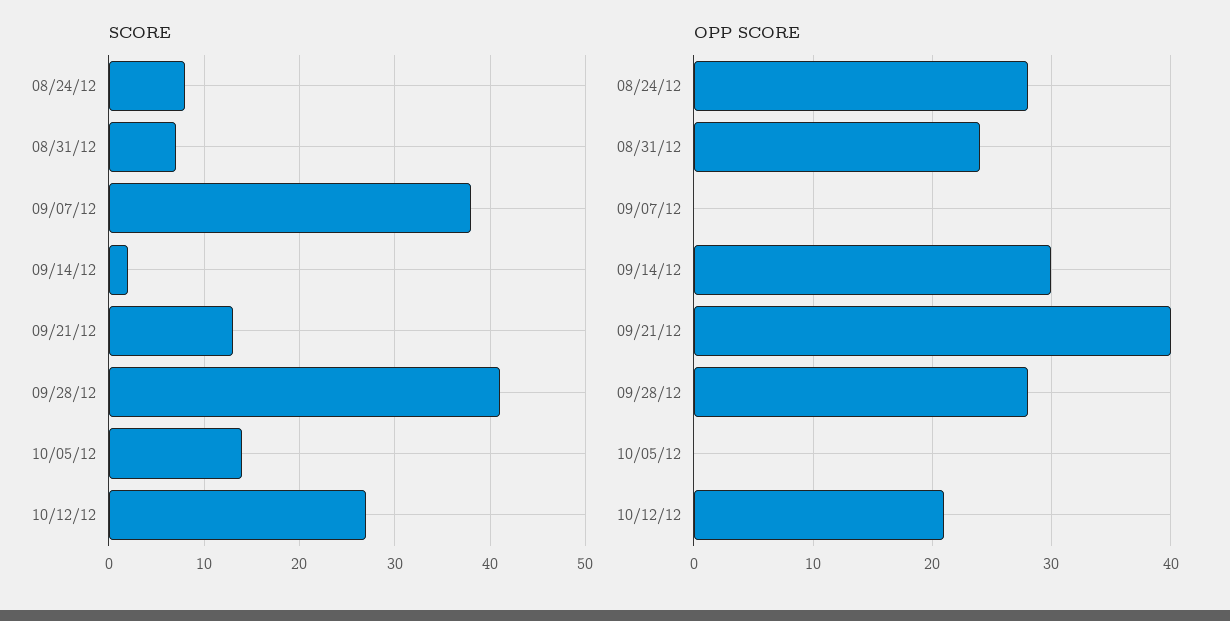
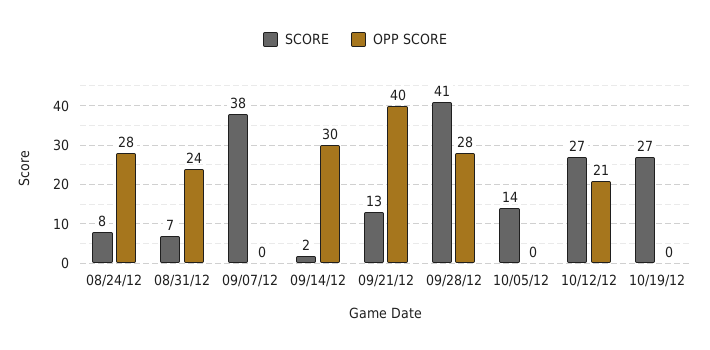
SCORE, 10/19/12: none -> 27
OPP SCORE, 10/19/12: none -> 0

